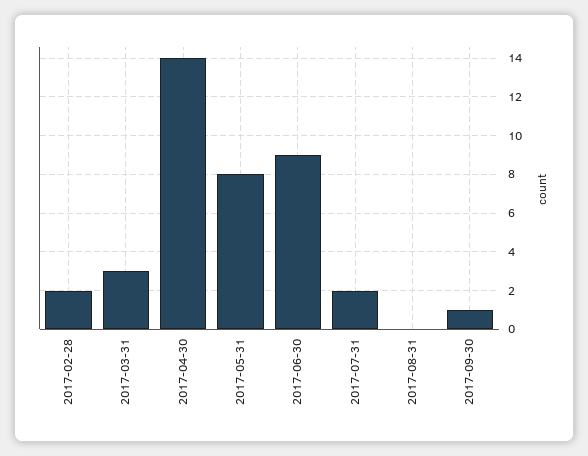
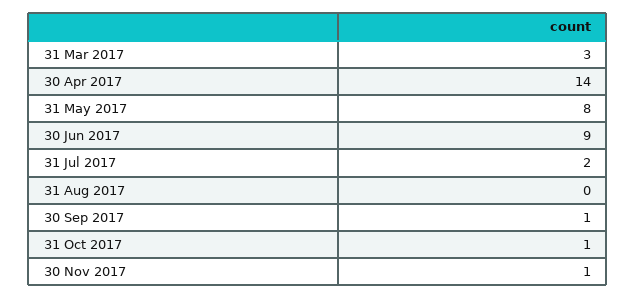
2017-02-28: 2 -> none
31 Oct 2017: none -> 1
30 Nov 2017: none -> 1

